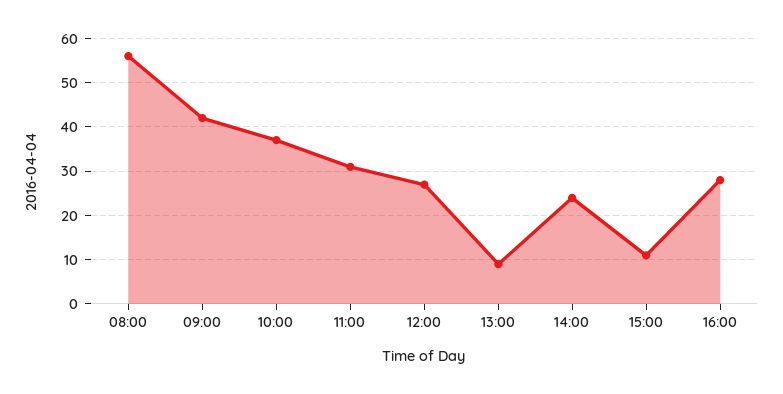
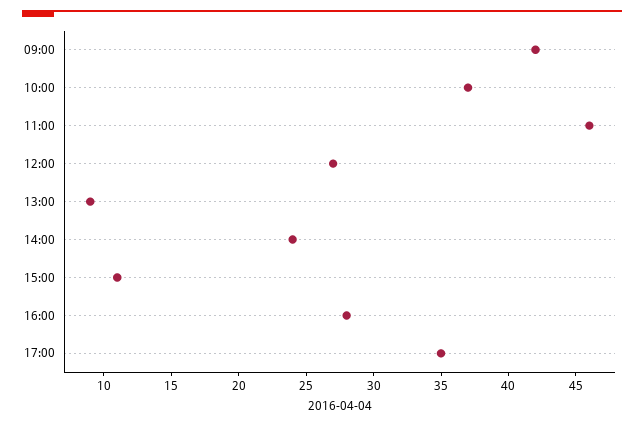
08:00: 55 -> none
11:00: 30 -> 46
17:00: none -> 35

